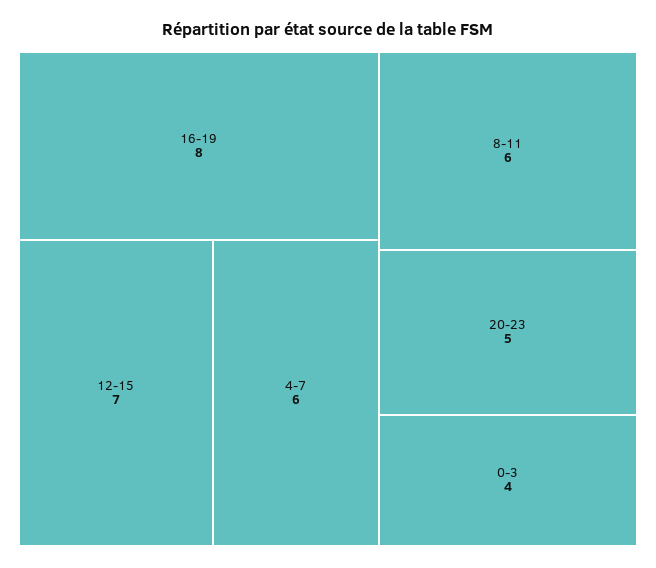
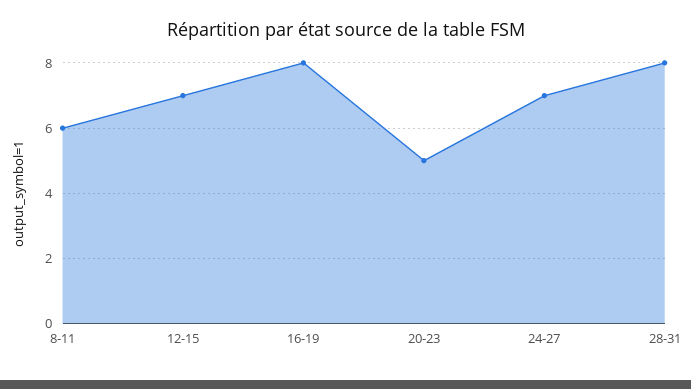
4-7: 6 -> none
0-3: 4 -> none
24-27: none -> 7
28-31: none -> 8

